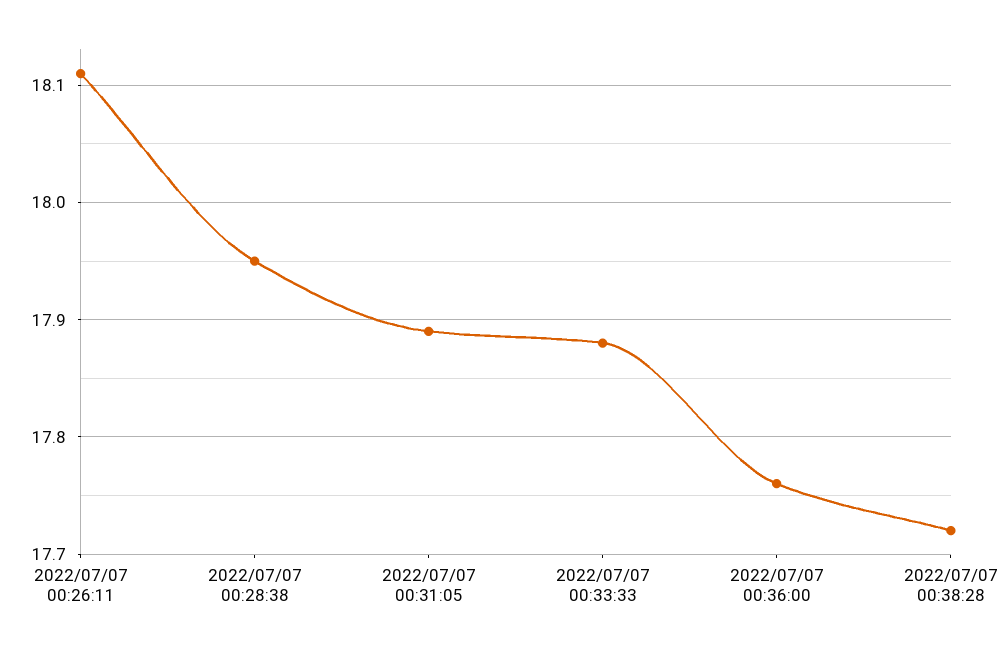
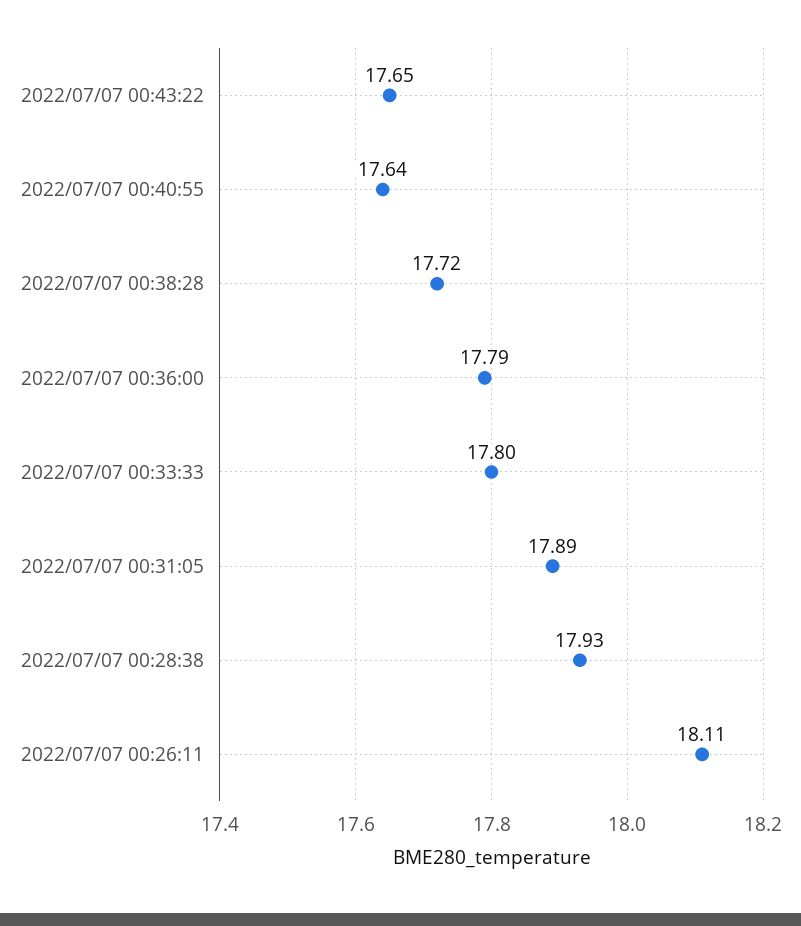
2022/07/07 00:28:38: 17.95 -> 17.93
2022/07/07 00:33:33: 17.88 -> 17.8
2022/07/07 00:36:00: 17.76 -> 17.79
2022/07/07 00:43:22: none -> 17.65
2022/07/07 00:40:55: none -> 17.64

